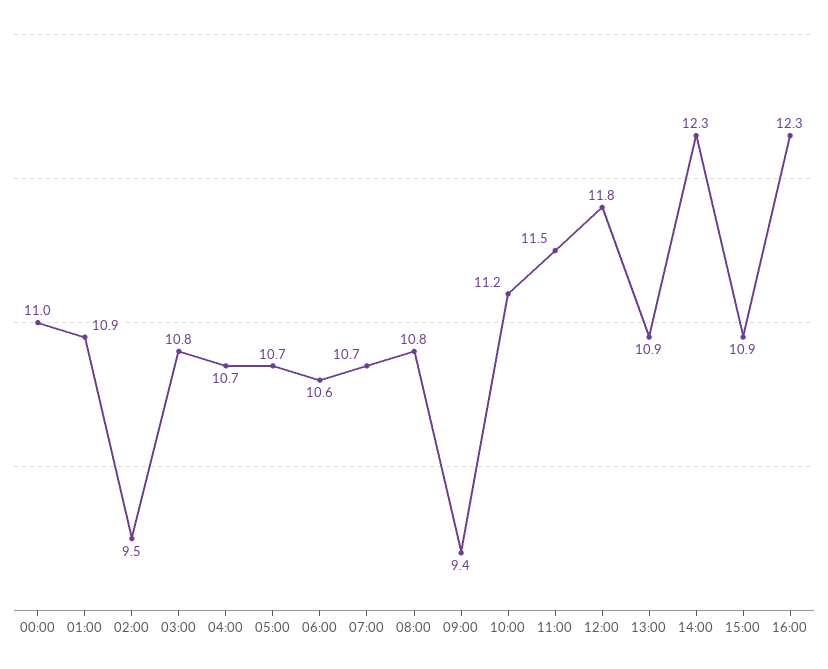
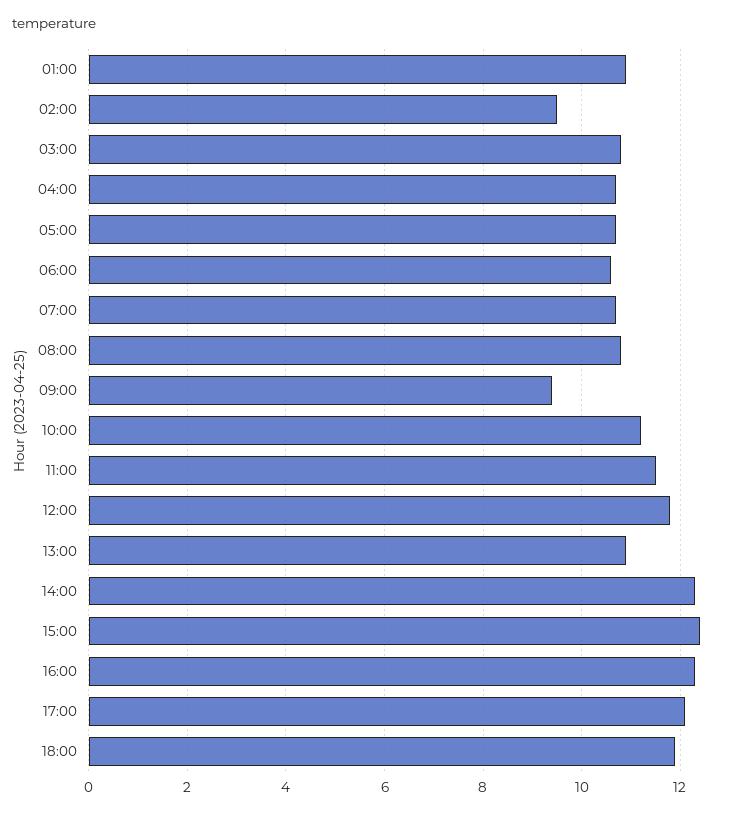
00:00: 11 -> none
15:00: 10.9 -> 12.5
17:00: none -> 12
18:00: none -> 12

